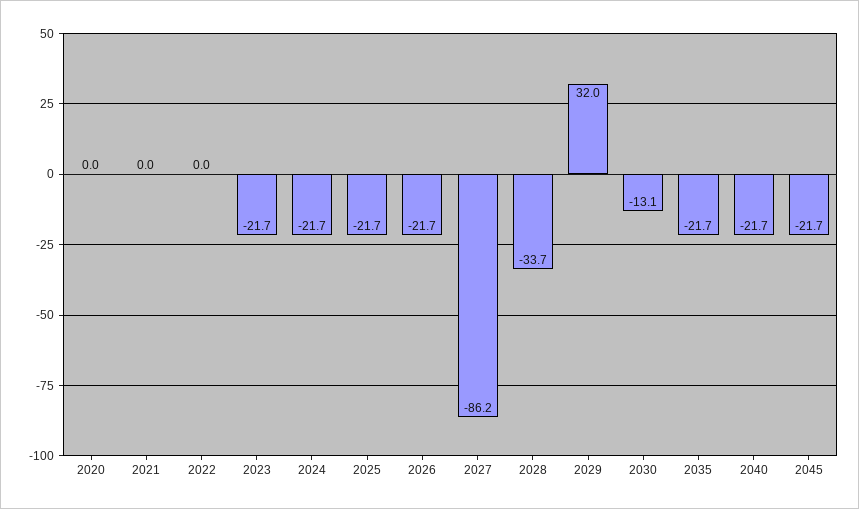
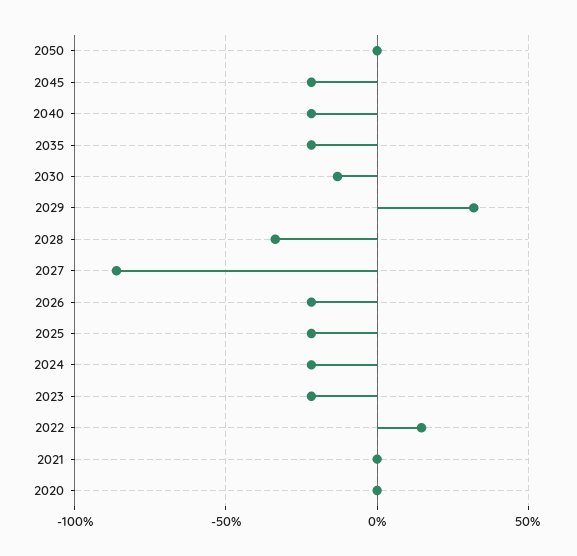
2022: 0 -> 15
2050: none -> 0

